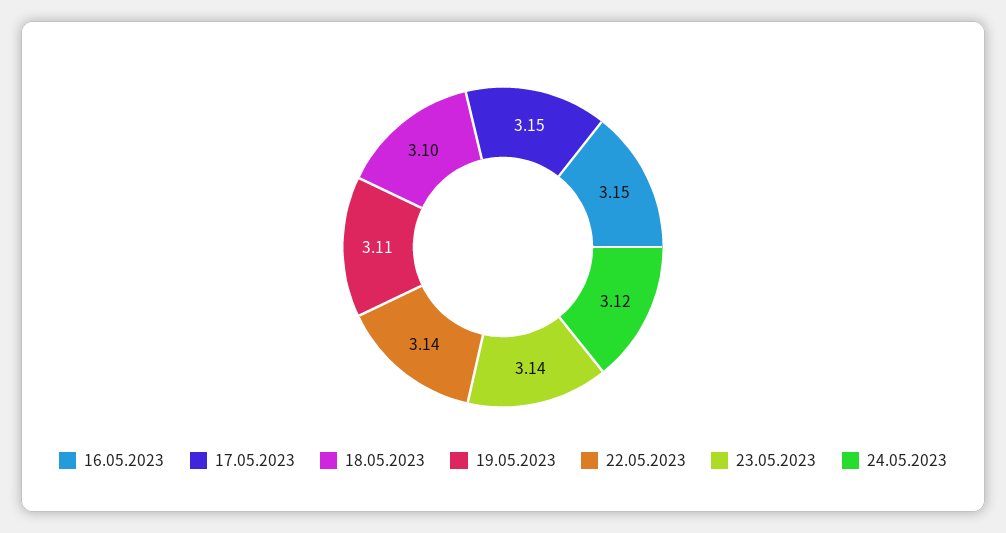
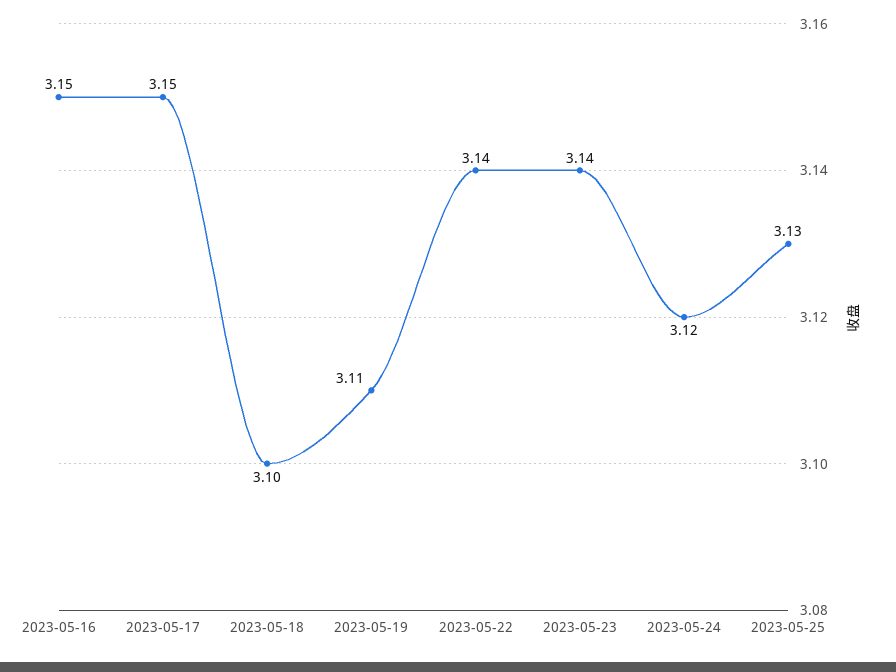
2023-05-25: none -> 3.13

